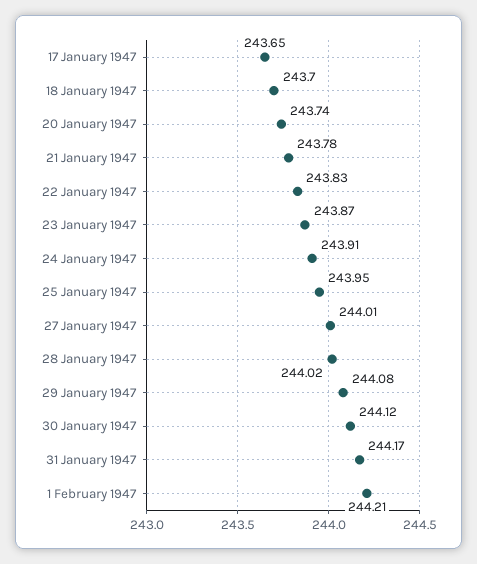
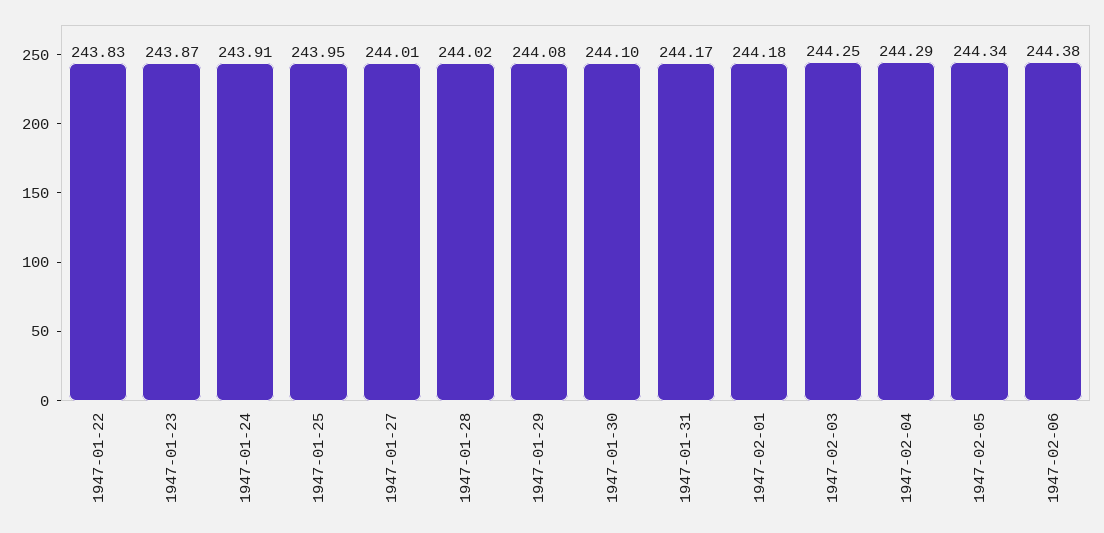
17 January 1947: 243.65 -> none
18 January 1947: 243.7 -> none
20 January 1947: 243.74 -> none
21 January 1947: 243.78 -> none
30 January 1947: 244.12 -> 244.1
1 February 1947: 244.21 -> 244.18
1947-02-03: none -> 244.25
1947-02-04: none -> 244.29
1947-02-05: none -> 244.34
1947-02-06: none -> 244.38

